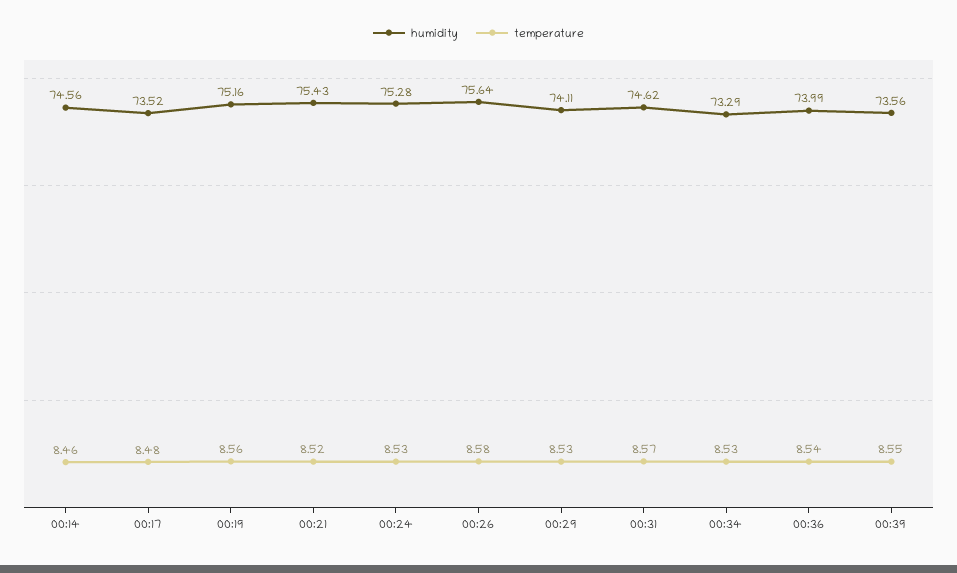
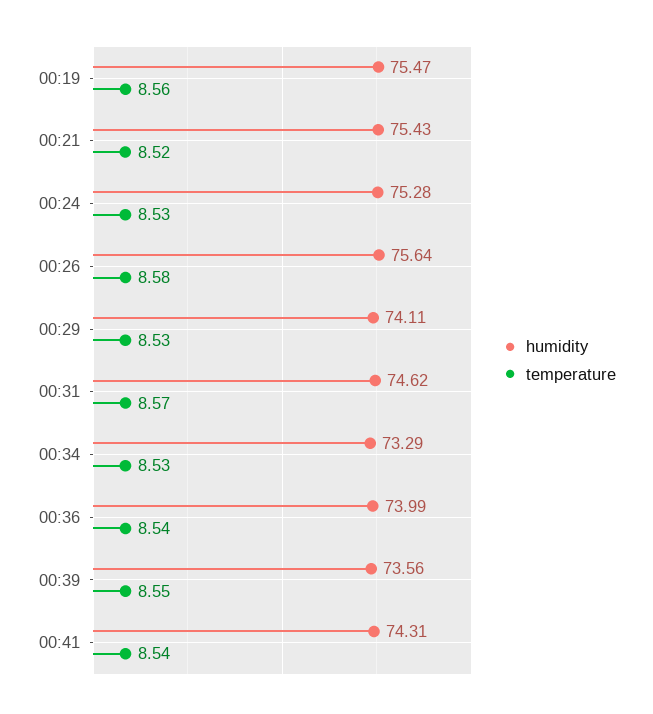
humidity, 00:14: 74.56 -> none
temperature, 00:14: 8.46 -> none
humidity, 00:17: 73.52 -> none
temperature, 00:17: 8.48 -> none
humidity, 00:19: 75.16 -> 75.47
humidity, 00:41: none -> 74.31
temperature, 00:41: none -> 8.54

